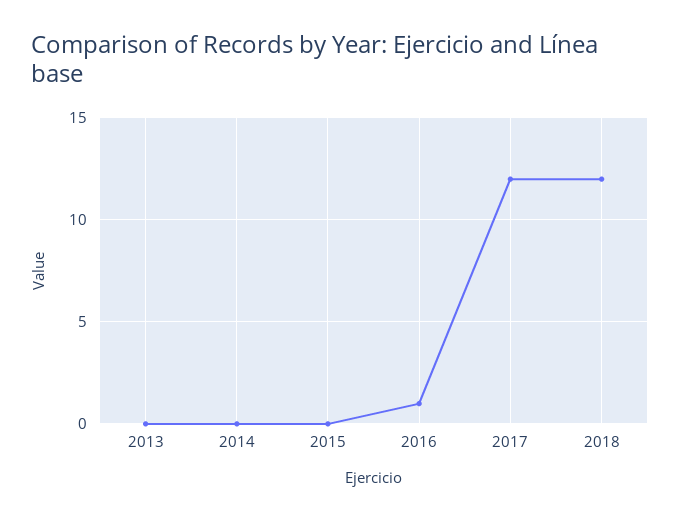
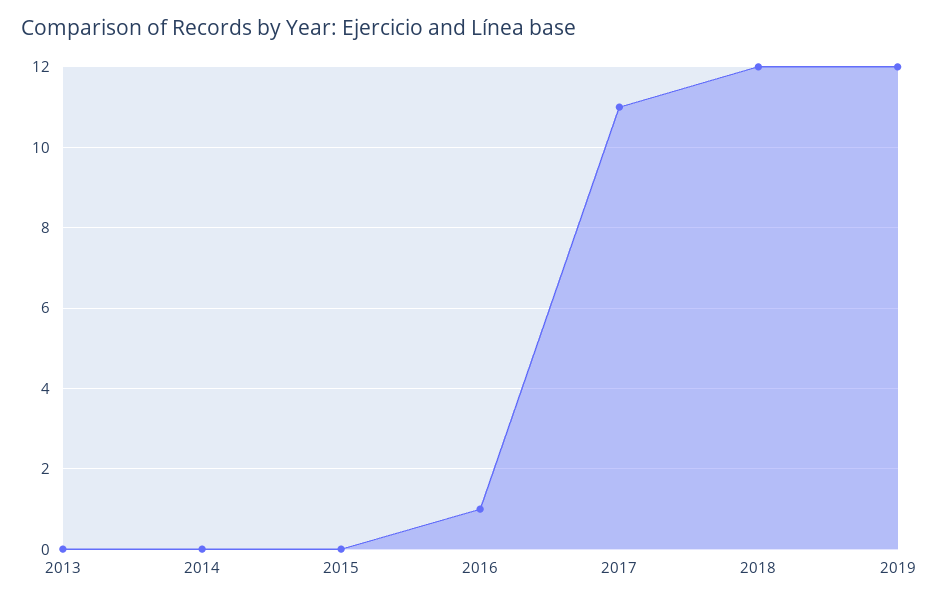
2017: 12 -> 11
2019: none -> 12

